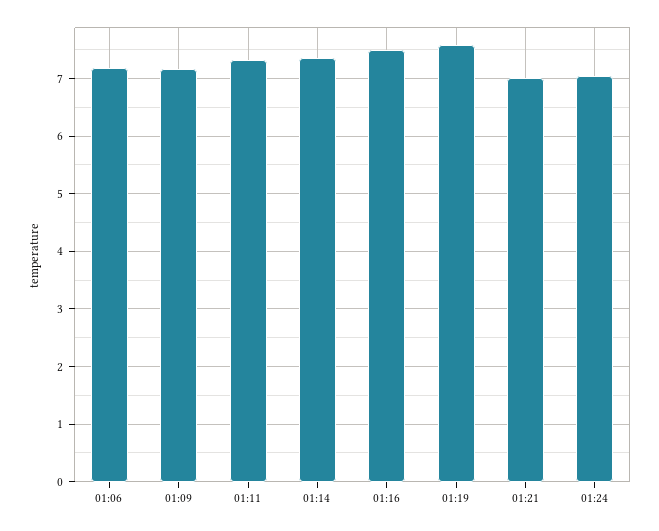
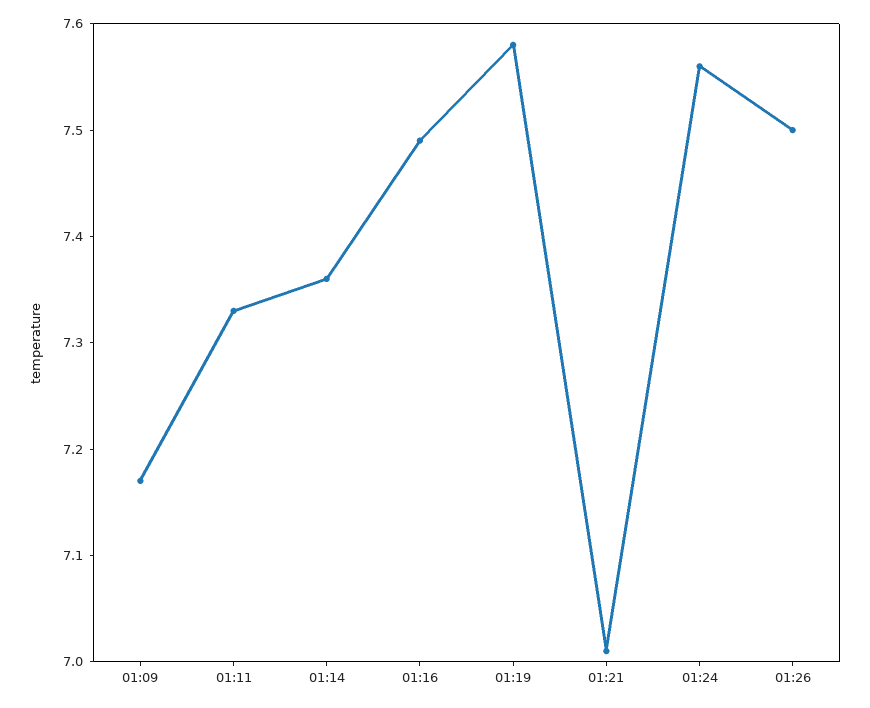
01:06: 7.2 -> none
01:24: 7 -> 7.56
01:26: none -> 7.5

